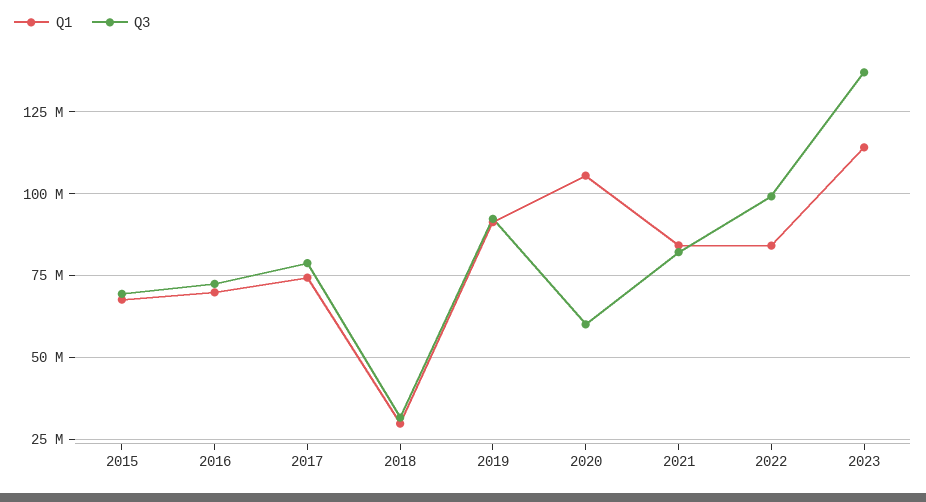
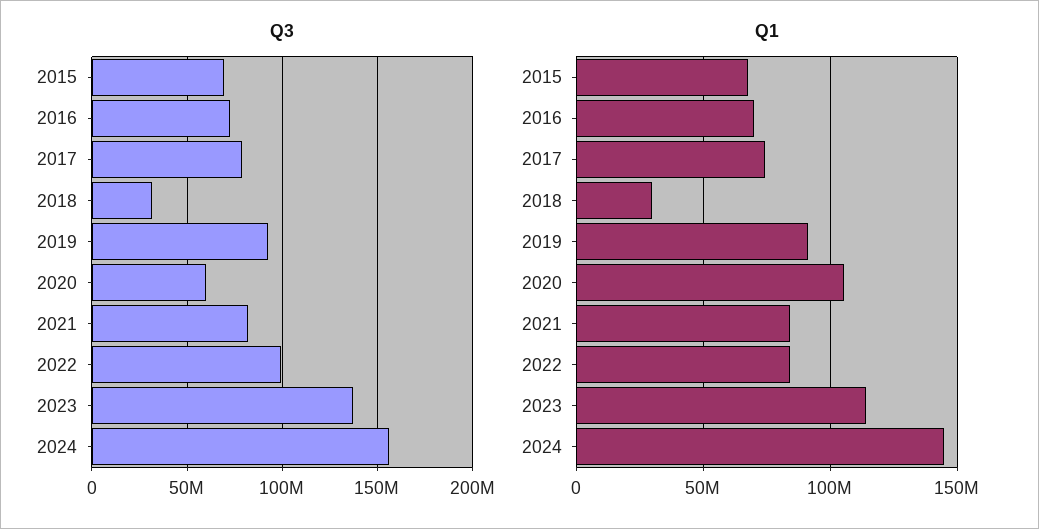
Q3, 2024: none -> 155000000
Q1, 2024: none -> 145000000

